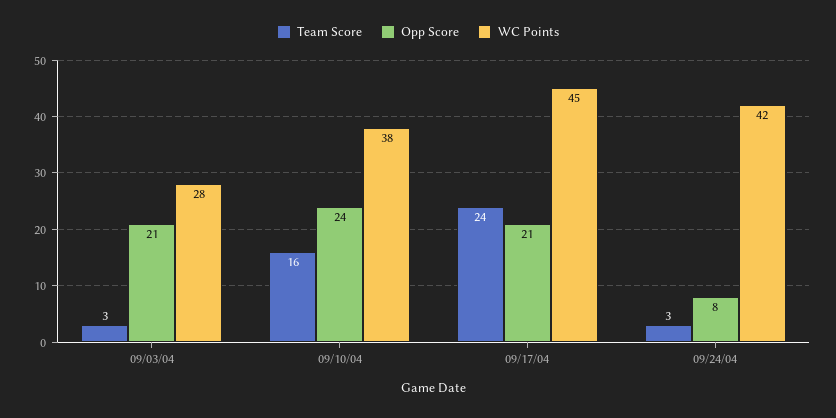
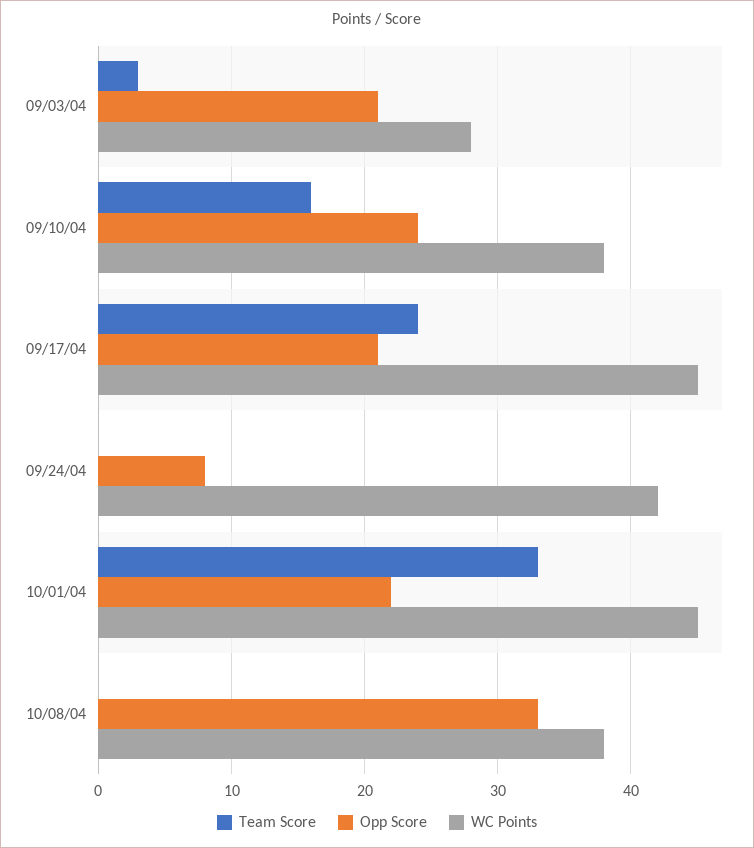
Team Score, 09/24/04: 3 -> 0
Team Score, 10/01/04: none -> 33
Opp Score, 10/01/04: none -> 22
WC Points, 10/01/04: none -> 45
Team Score, 10/08/04: none -> 0
Opp Score, 10/08/04: none -> 33
WC Points, 10/08/04: none -> 38

